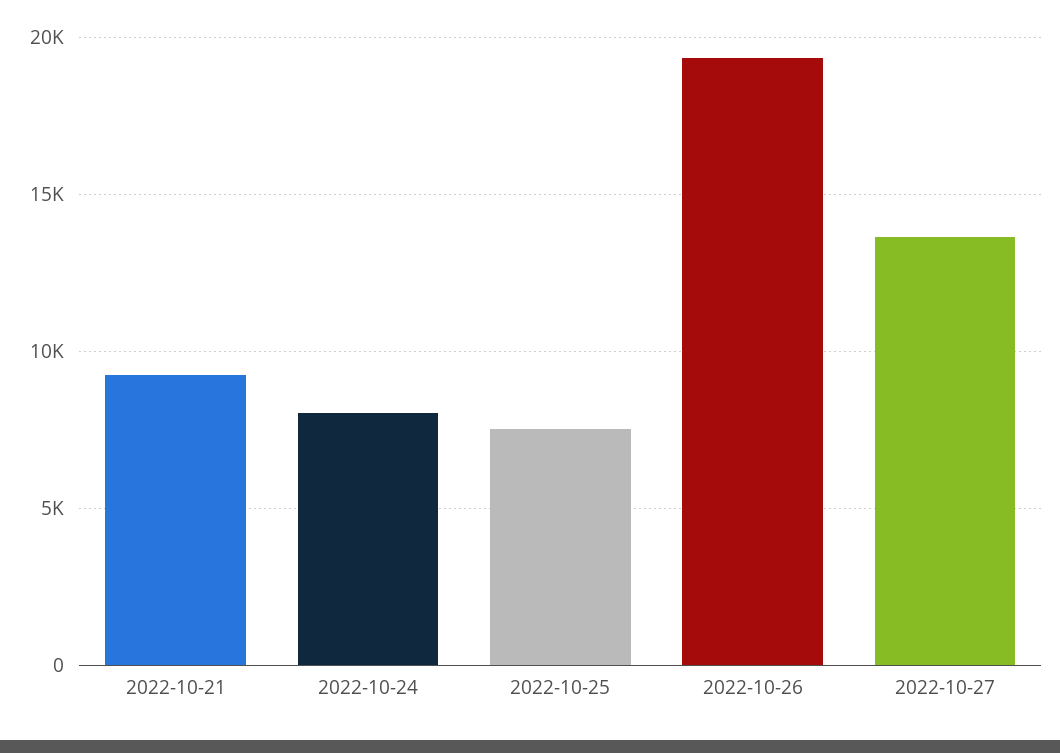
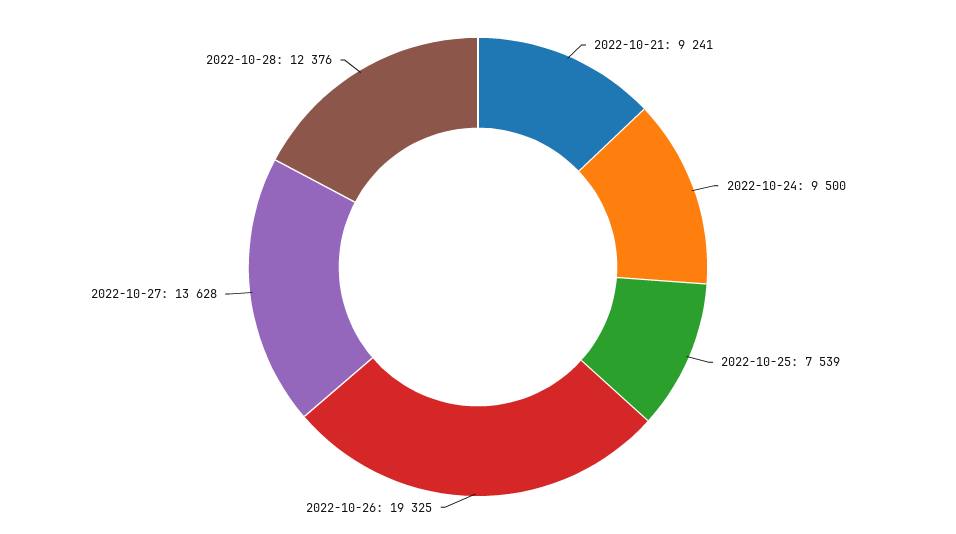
2022-10-24: 8000 -> 9500
2022-10-28: none -> 12376

